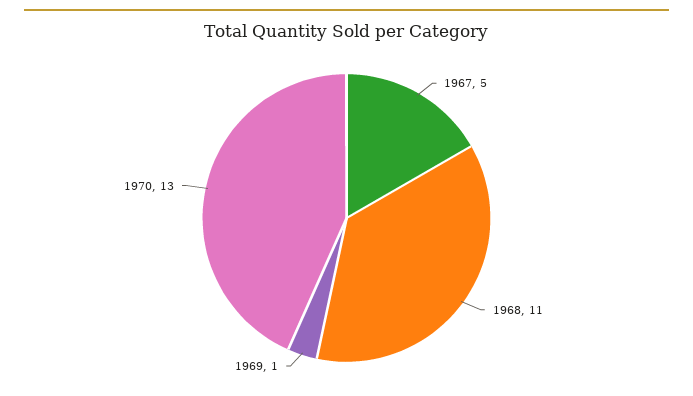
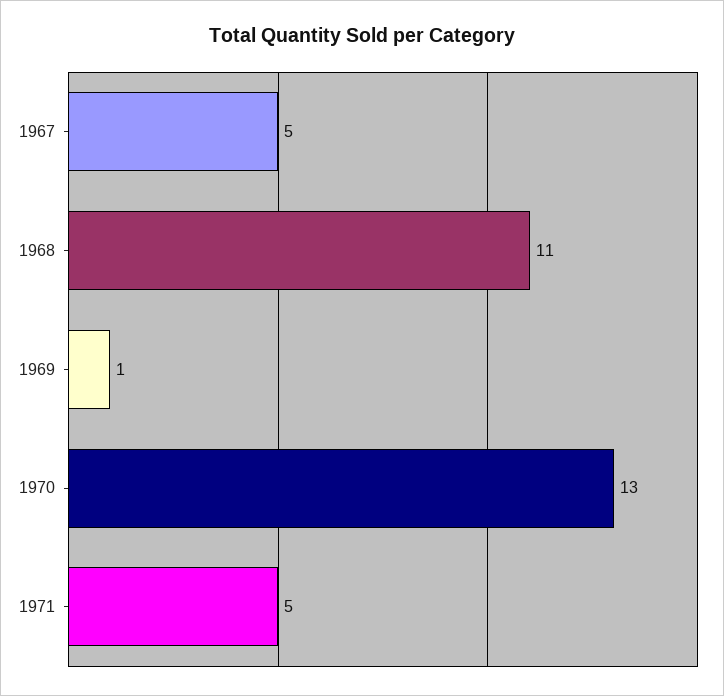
1971: none -> 5

